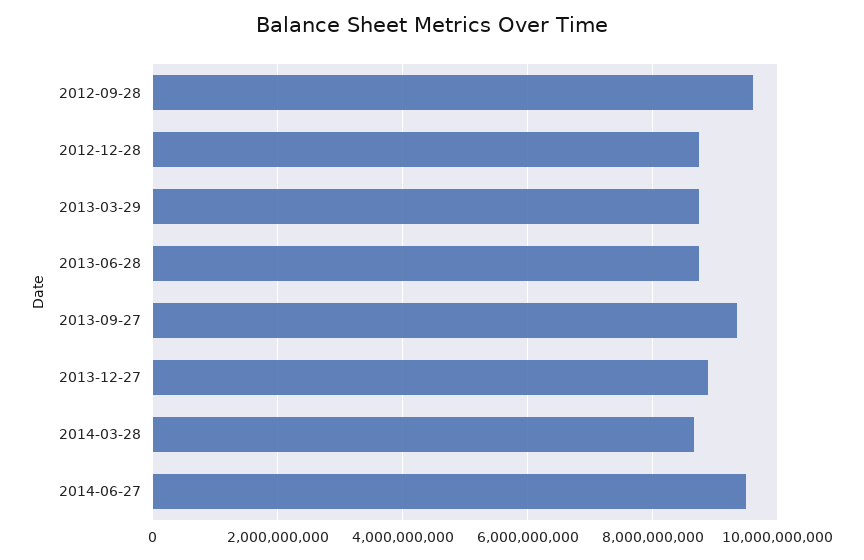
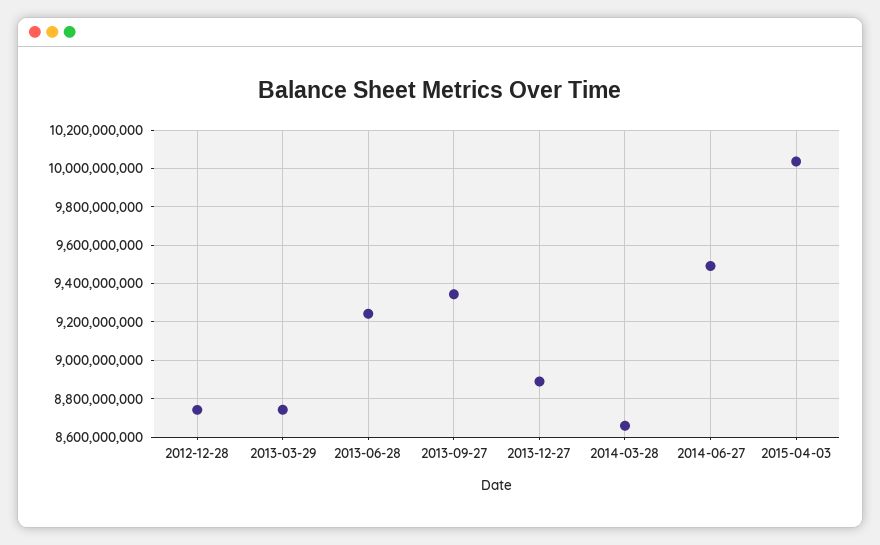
2012-09-28: 9600000000 -> none
2013-06-28: 8800000000 -> 9250000000
2015-04-03: none -> 10050000000

